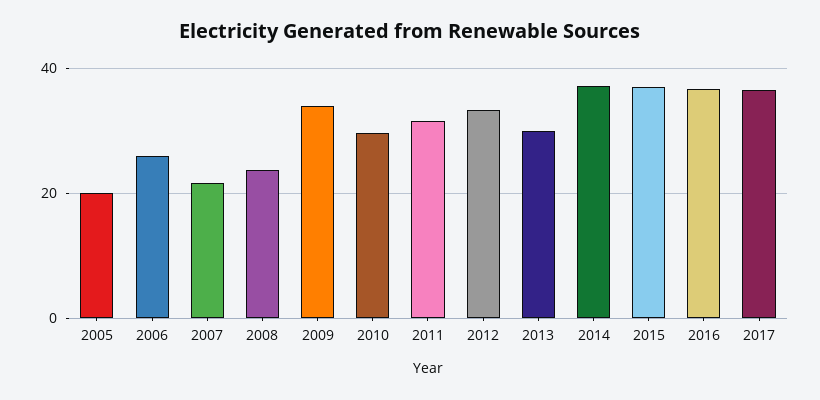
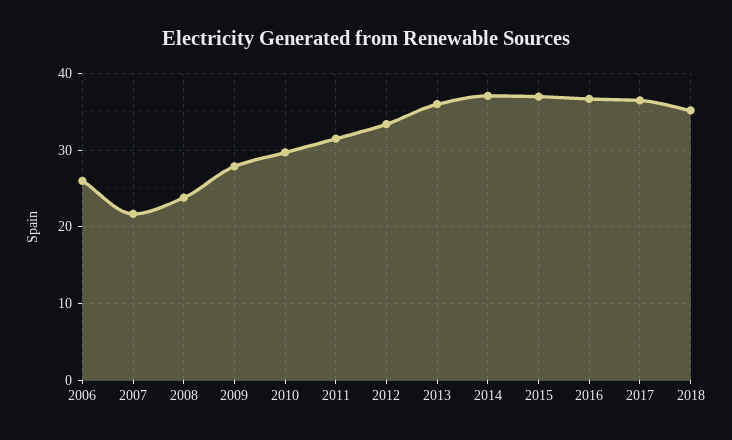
2005: 20 -> none
2009: 34 -> 28
2013: 30 -> 36
2018: none -> 35

